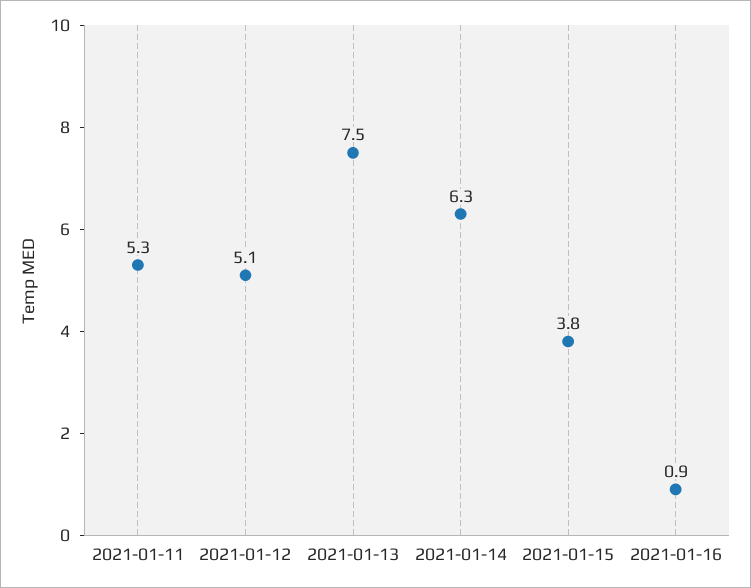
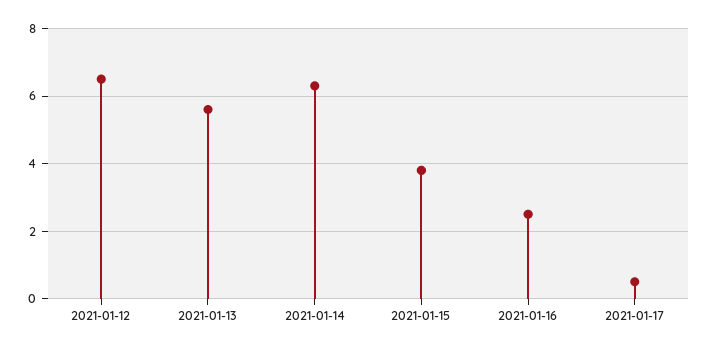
2021-01-11: 5.3 -> none
2021-01-12: 5.1 -> 6.5
2021-01-13: 7.5 -> 5.5
2021-01-16: 0.9 -> 2.5
2021-01-17: none -> 0.5

